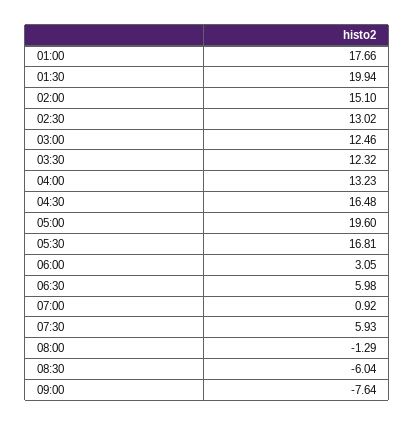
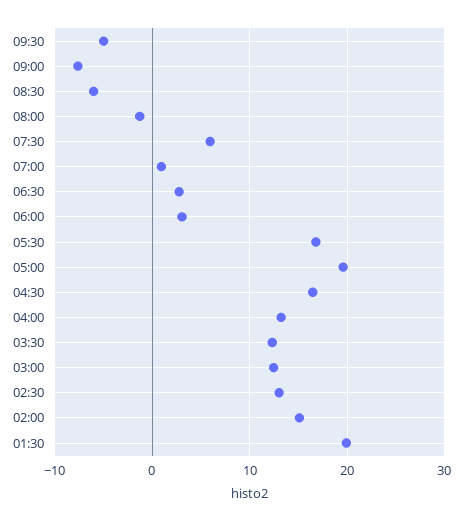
01:00: 17.66 -> none
06:30: 5.98 -> 3
09:30: none -> -5

